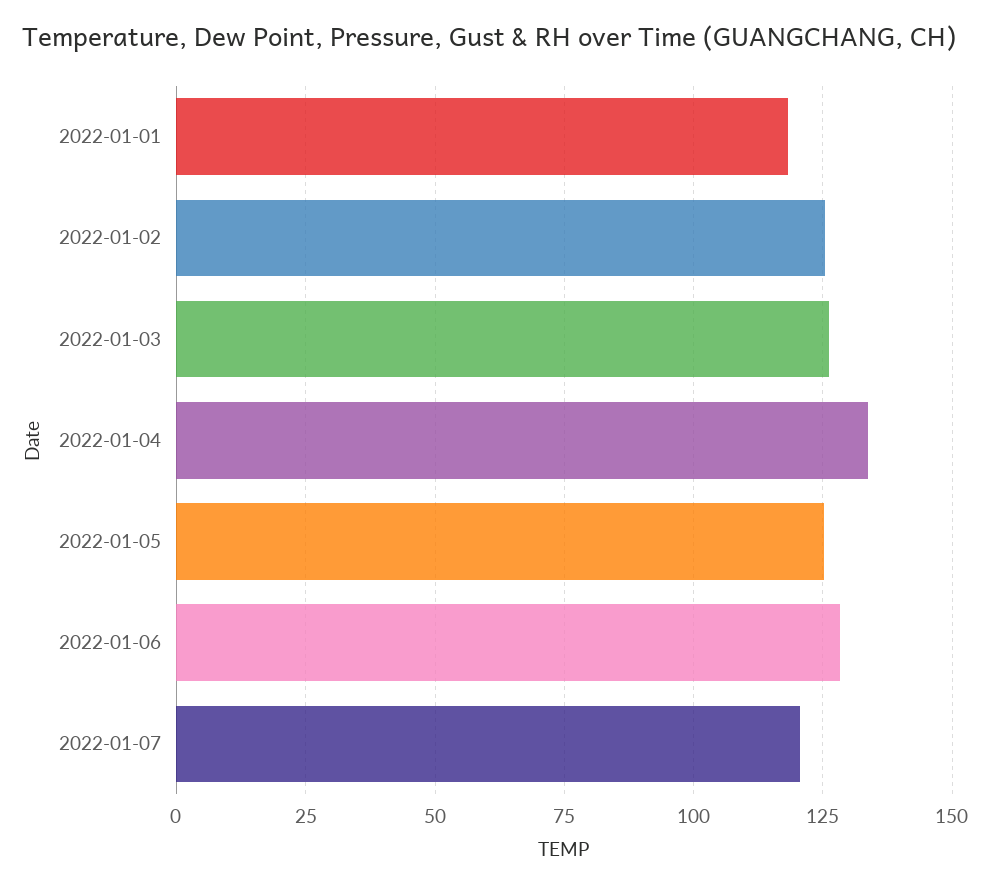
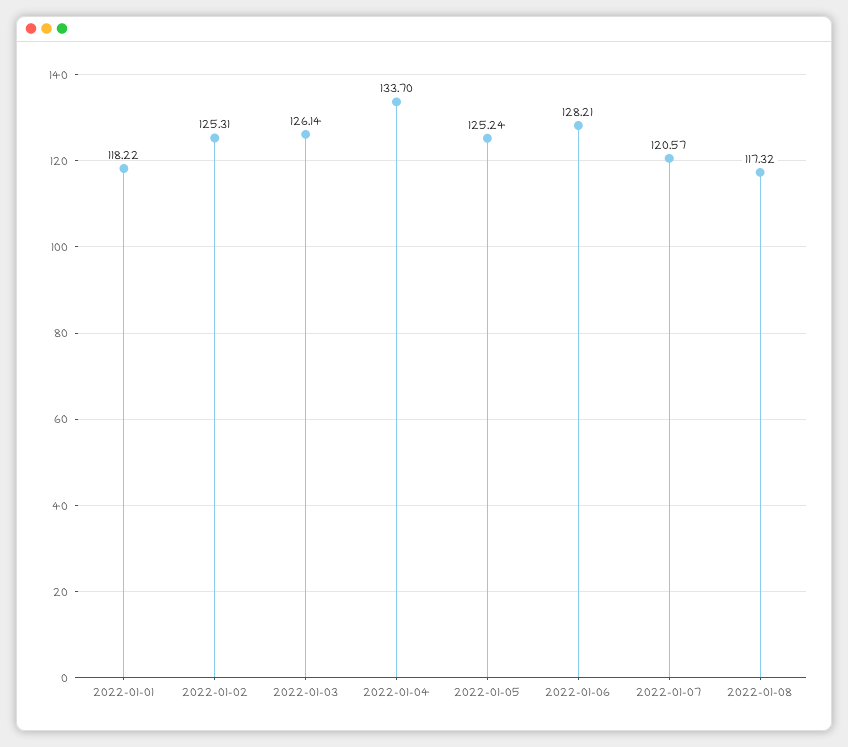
2022-01-08: none -> 117.32

